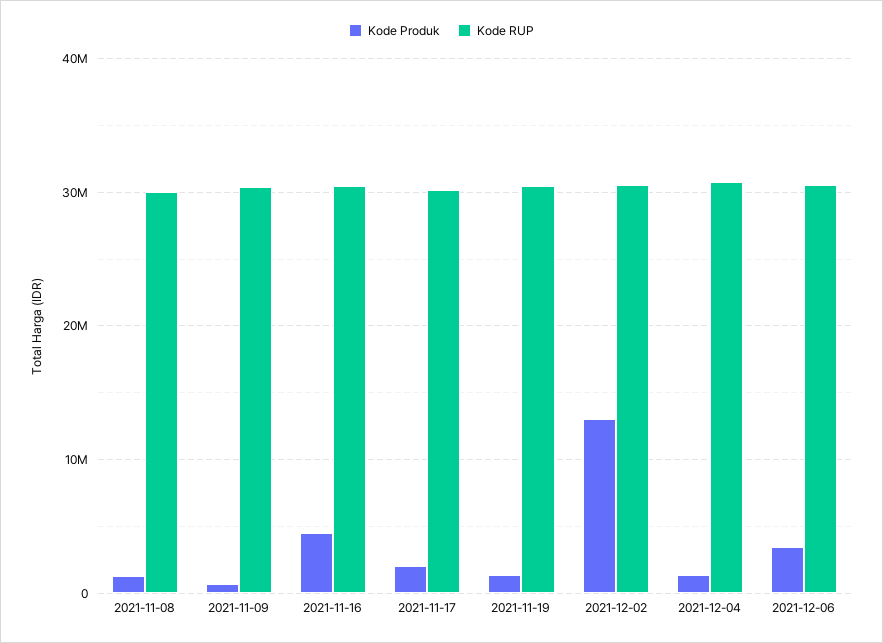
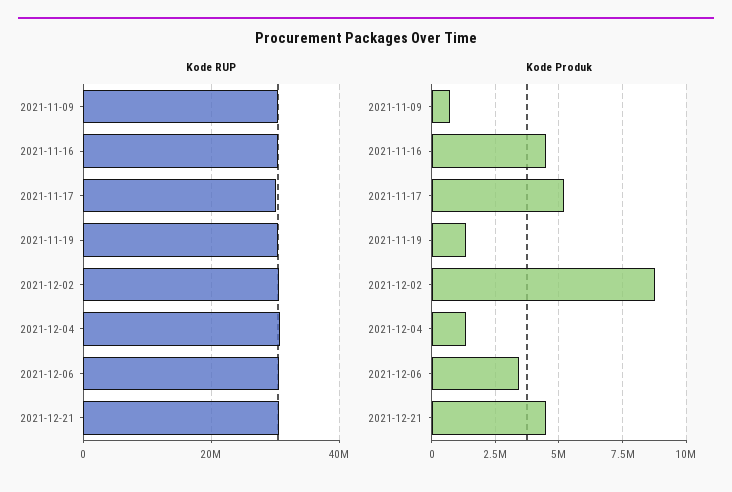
Kode Produk, 2021-11-08: 1000000 -> none
Kode RUP, 2021-11-08: 30000000 -> none
Kode Produk, 2021-11-17: 2000000 -> 5250000
Kode Produk, 2021-12-02: 13000000 -> 8750000
Kode RUP, 2021-12-21: none -> 30000000
Kode Produk, 2021-12-21: none -> 4500000

